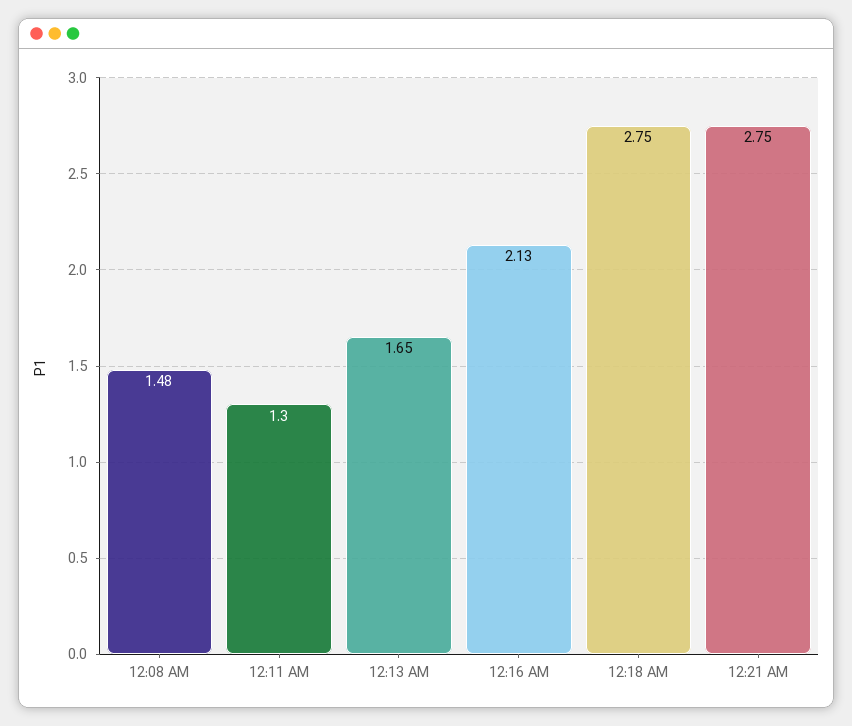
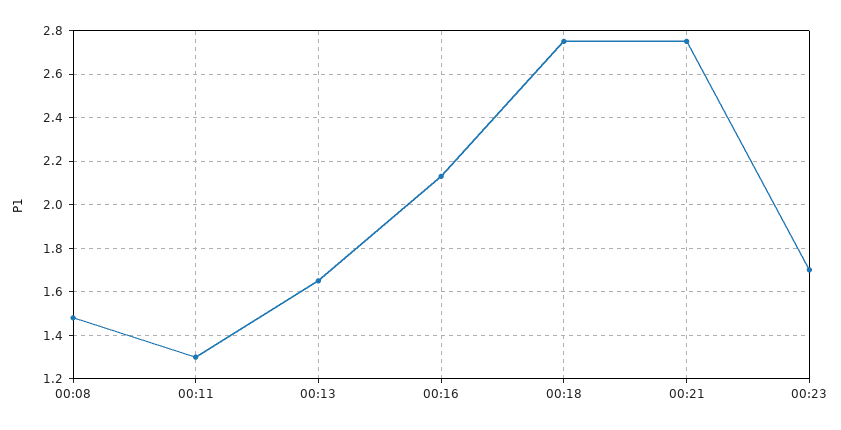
00:23: none -> 1.7

